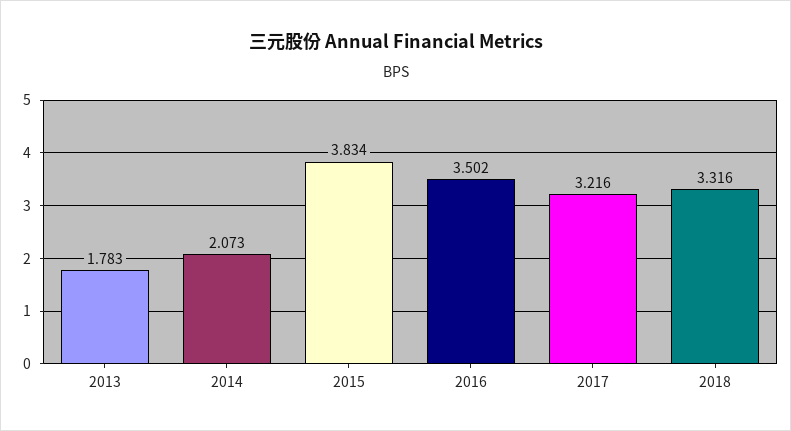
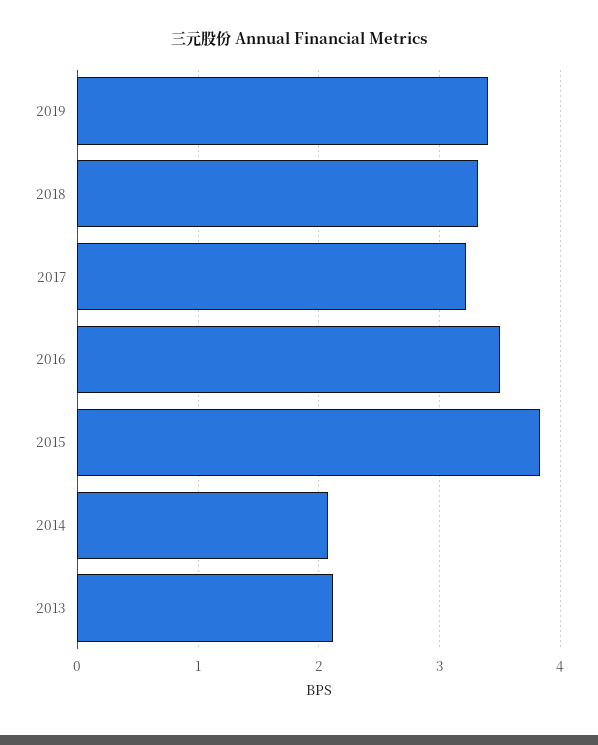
2013: 1.783 -> 2.1
2019: none -> 3.4

